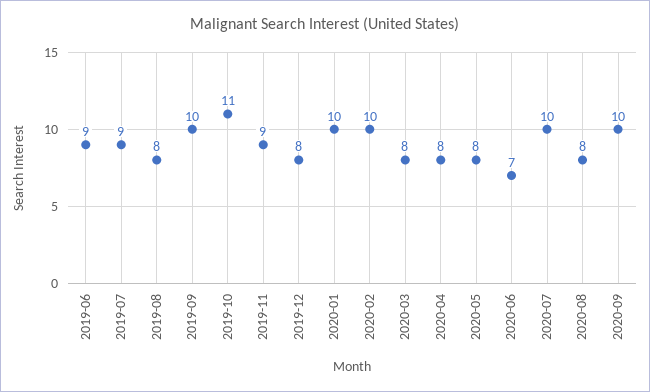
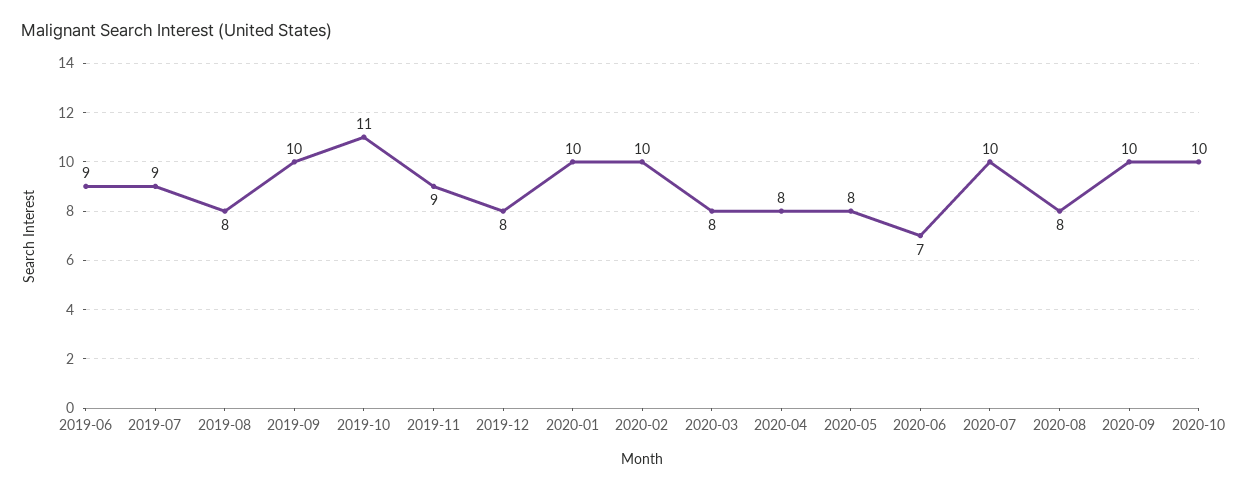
2020-10: none -> 10

